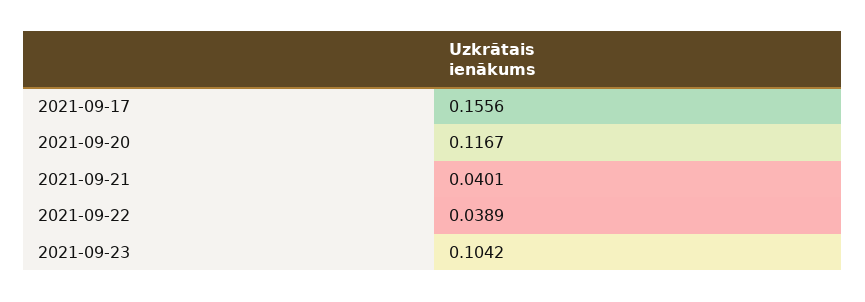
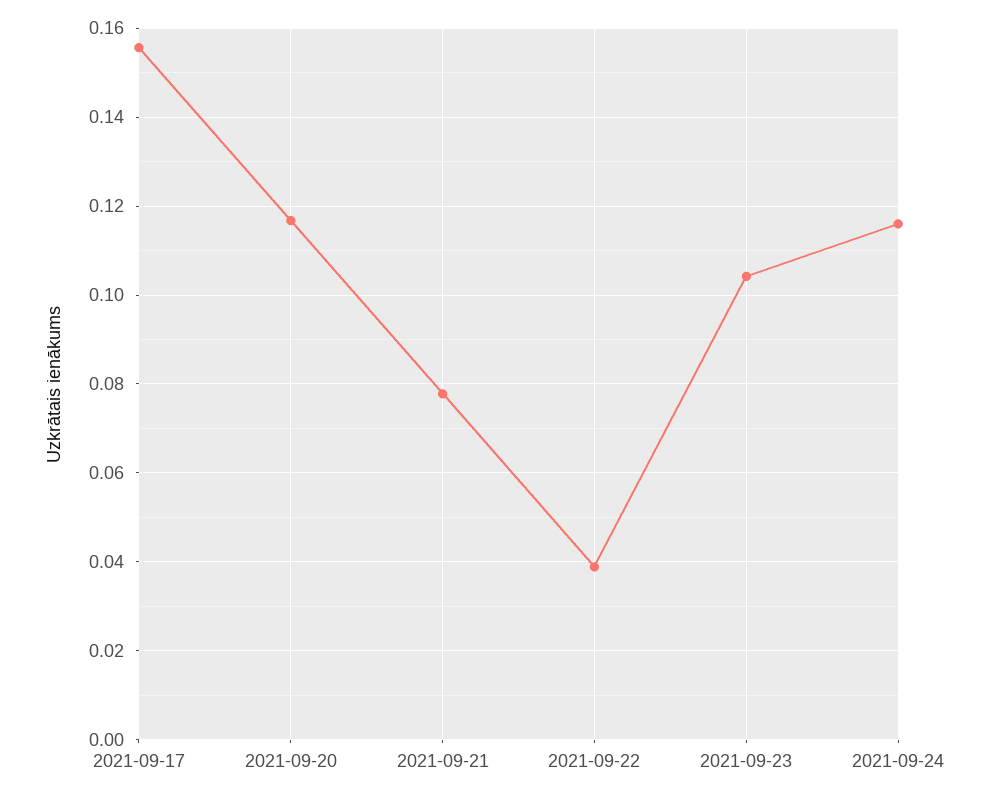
2021-09-21: 0.0401 -> 0.078
2021-09-24: none -> 0.116

